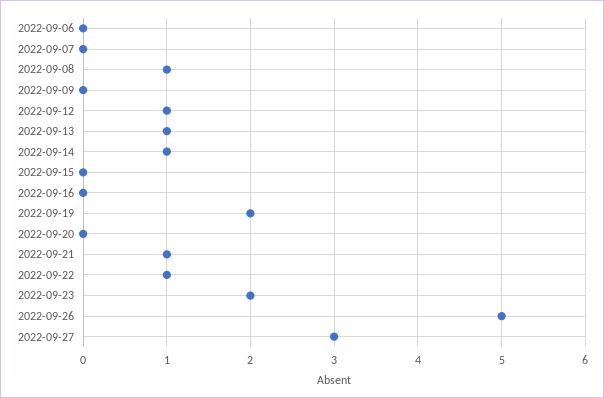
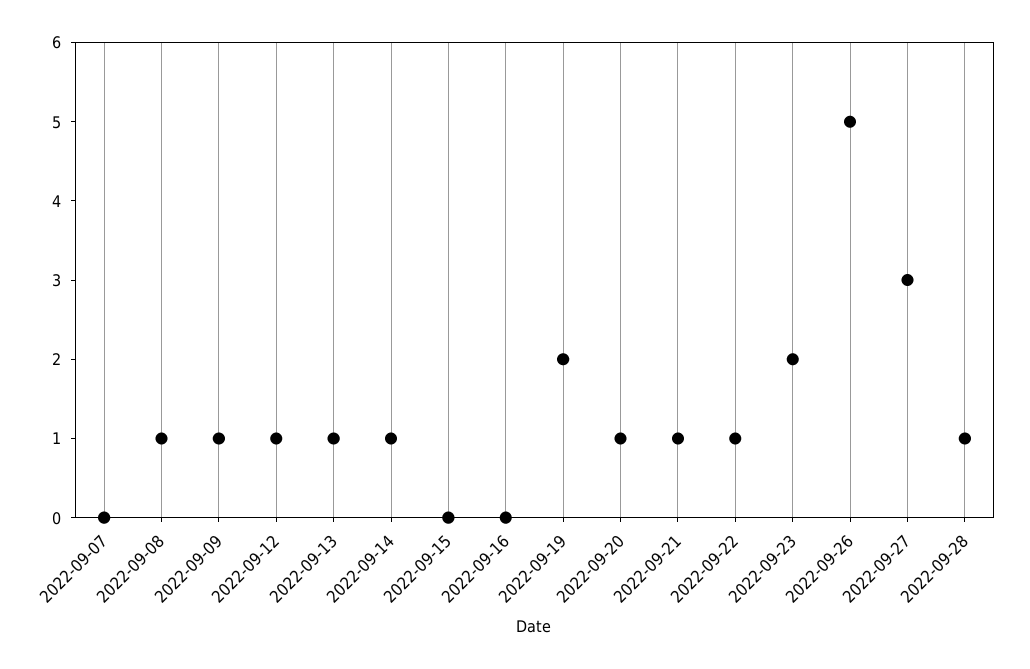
2022-09-06: 0 -> none
2022-09-09: 0 -> 1
2022-09-20: 0 -> 1
2022-09-28: none -> 1

